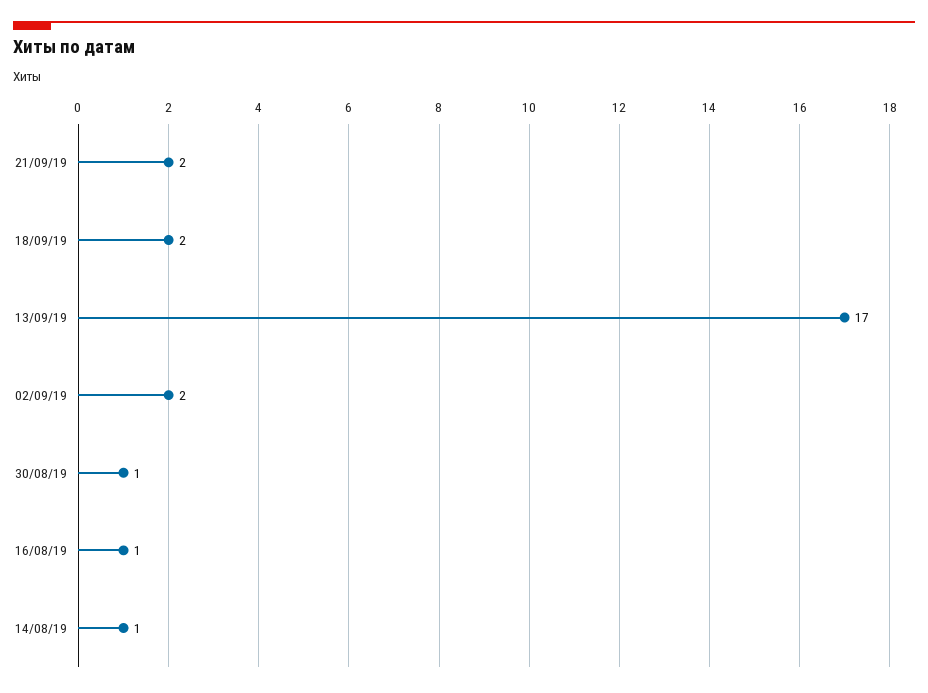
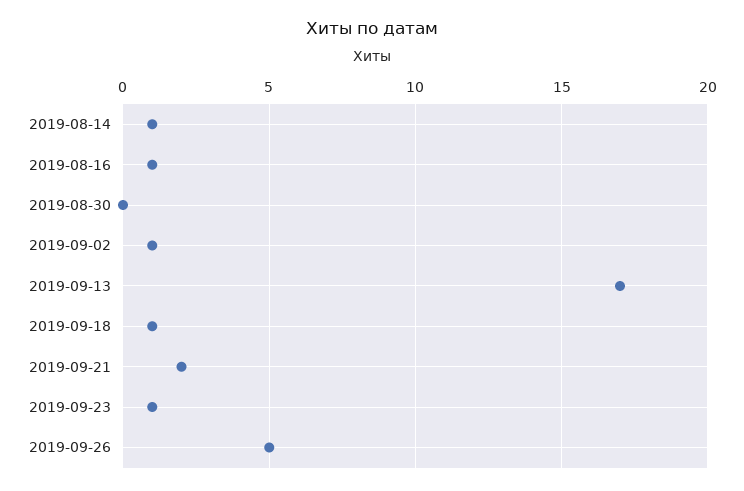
18/09/19: 2 -> 1
02/09/19: 2 -> 1
30/08/19: 1 -> 0
2019-09-23: none -> 1
2019-09-26: none -> 5

